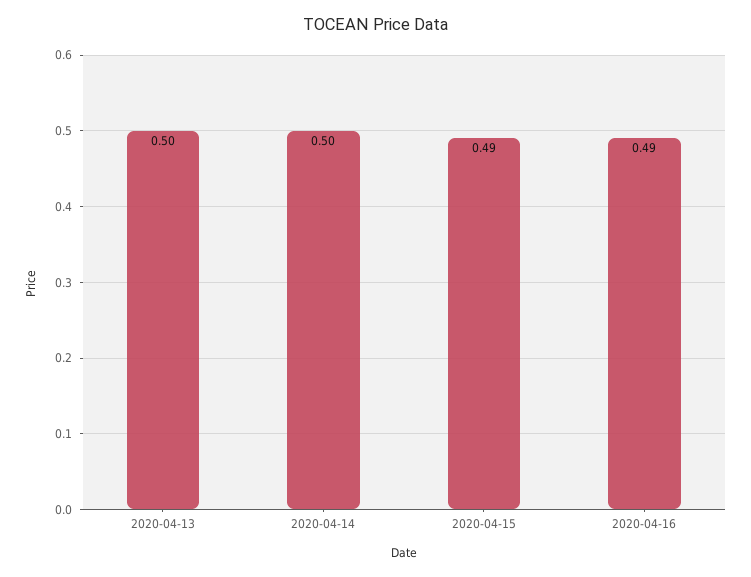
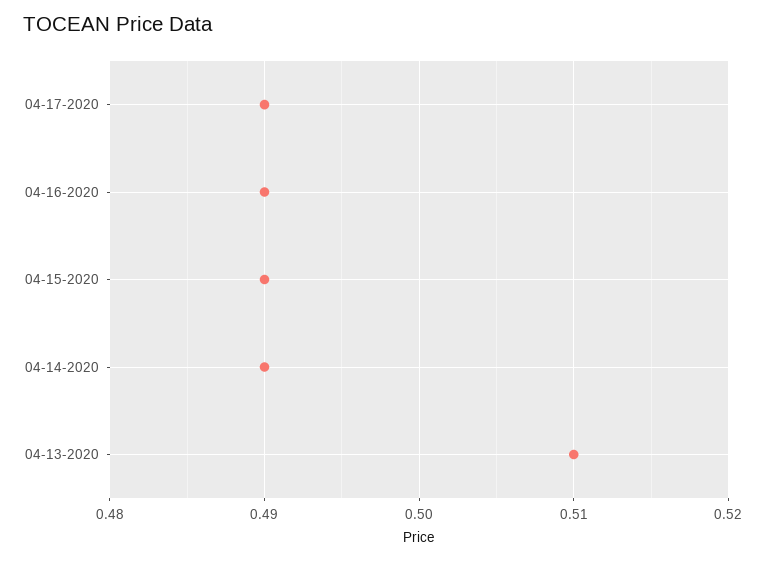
2020-04-13: 0.5 -> 0.51
2020-04-14: 0.5 -> 0.49
04-17-2020: none -> 0.49

